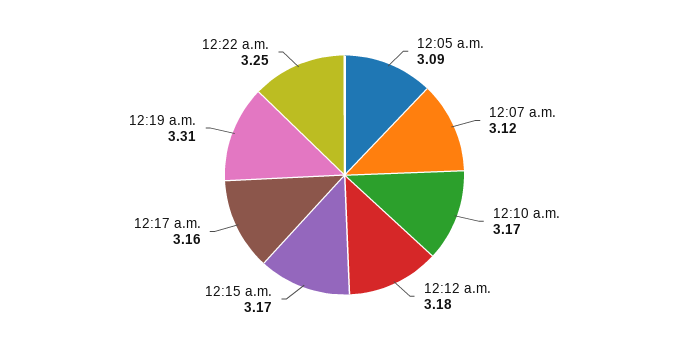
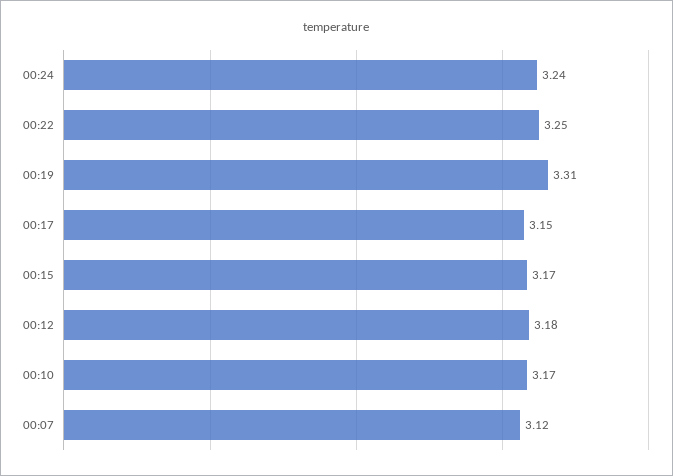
12:05 a.m.: 3.09 -> none
12:17 a.m.: 3.16 -> 3.15
00:24: none -> 3.24

